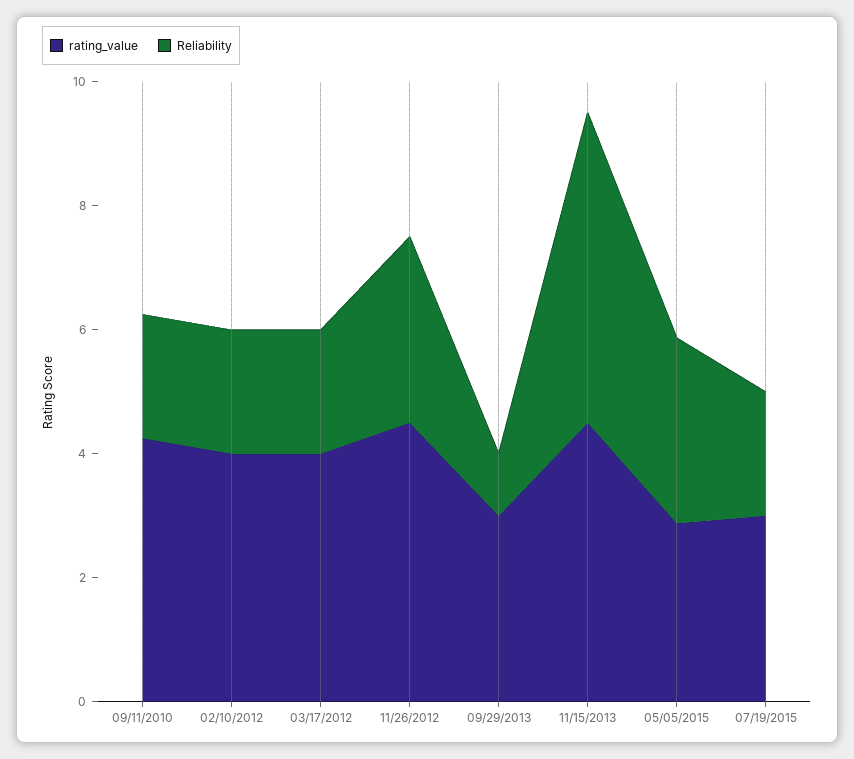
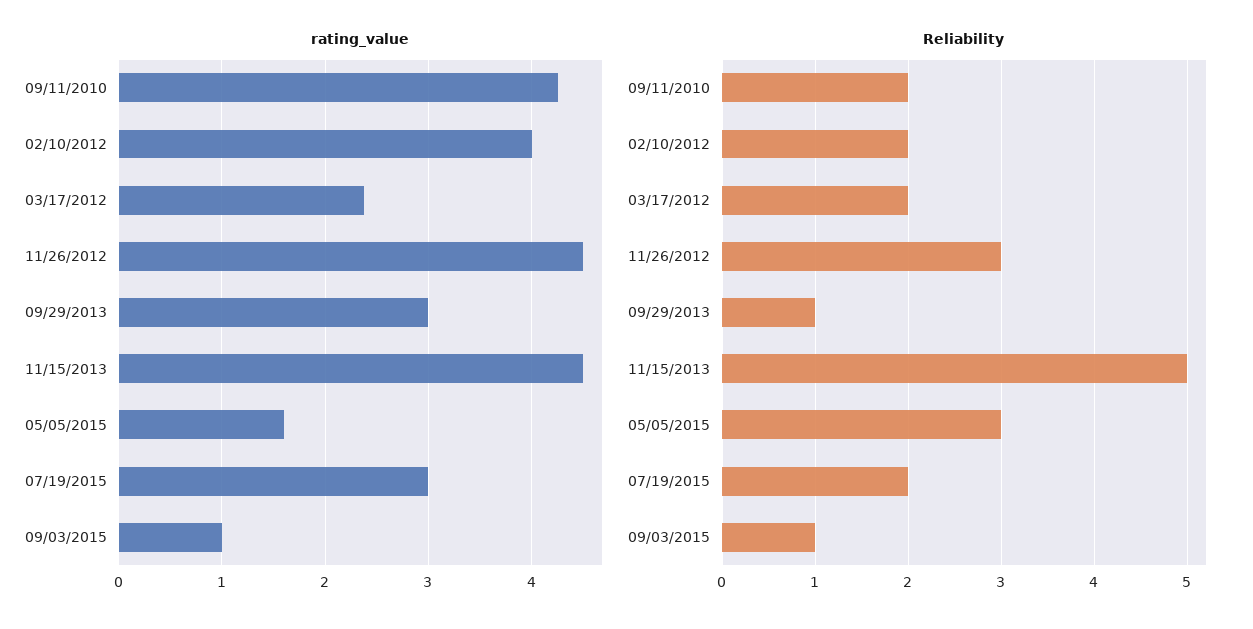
rating_value, 03/17/2012: 4 -> 2.4
rating_value, 05/05/2015: 3 -> 1.6
rating_value, 09/03/2015: none -> 1
Reliability, 09/03/2015: none -> 1

